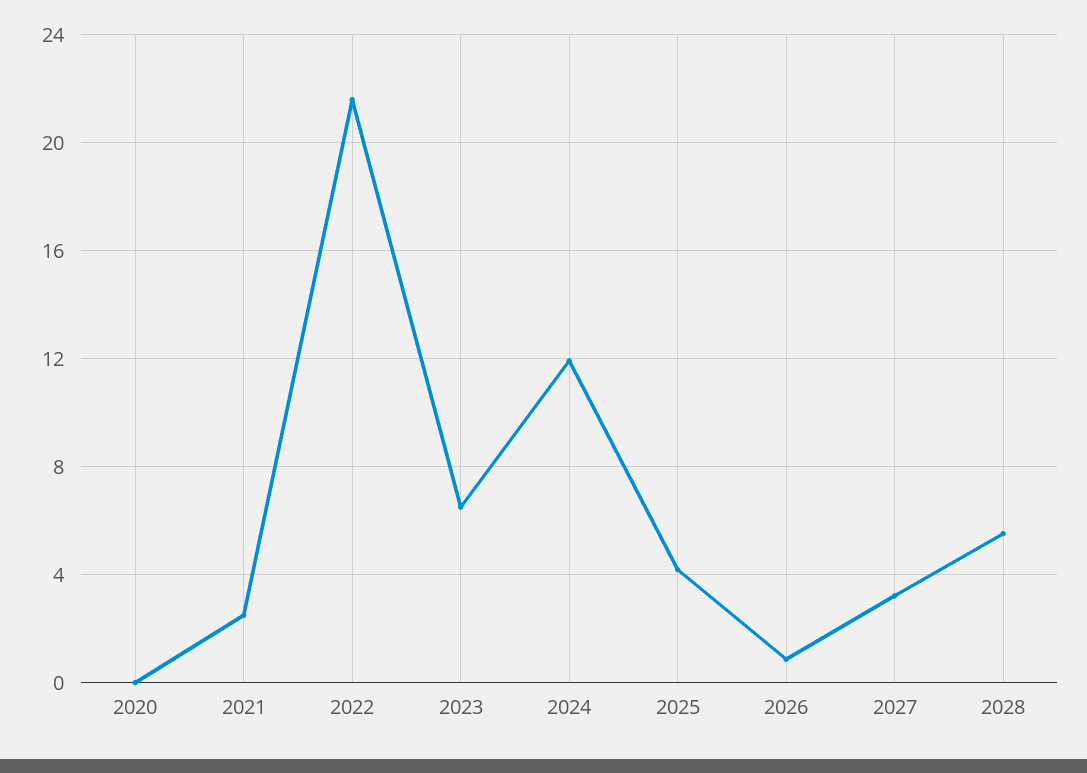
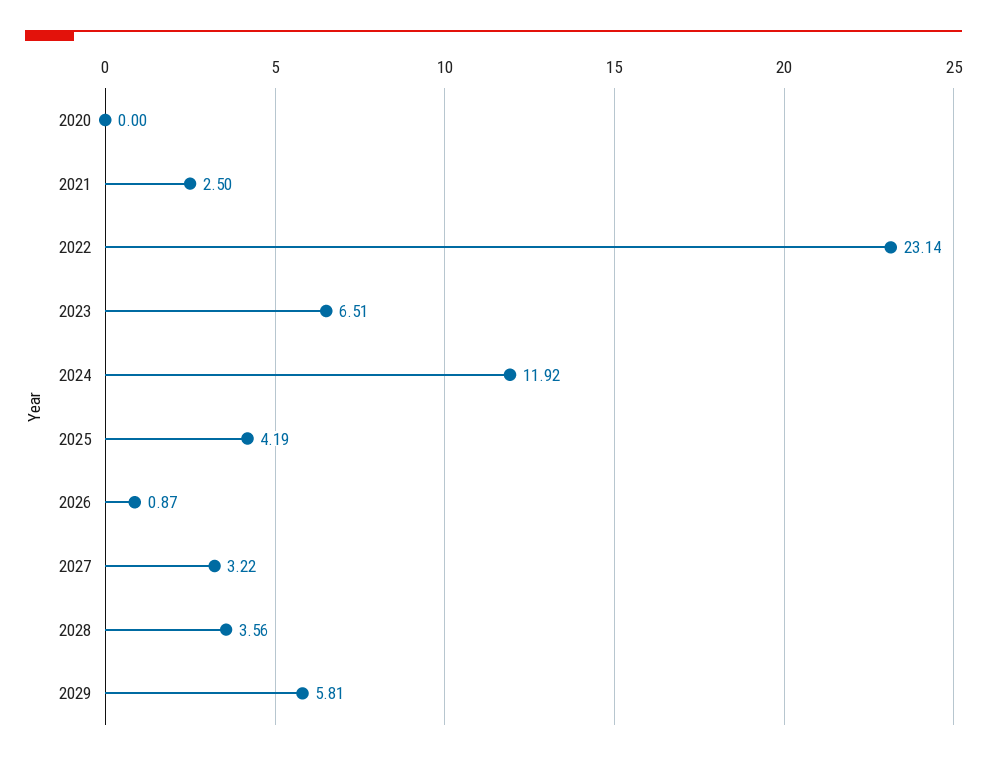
2022: 21.5 -> 23.14
2028: 5.5 -> 3.56
2029: none -> 5.81

